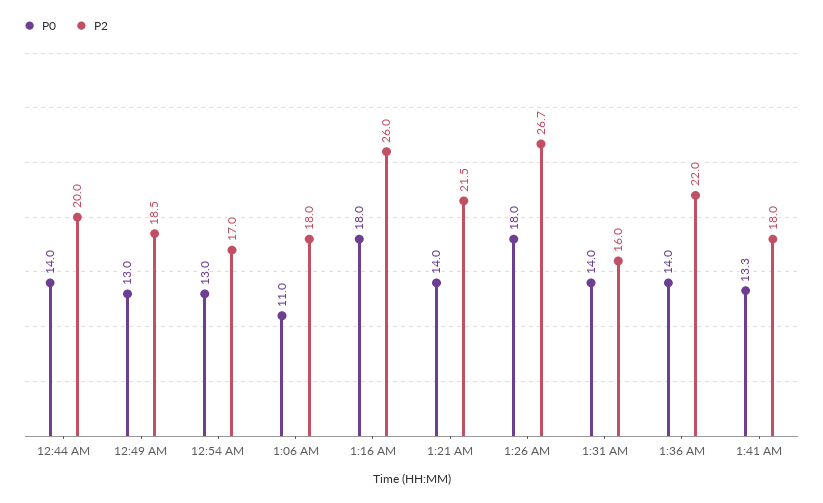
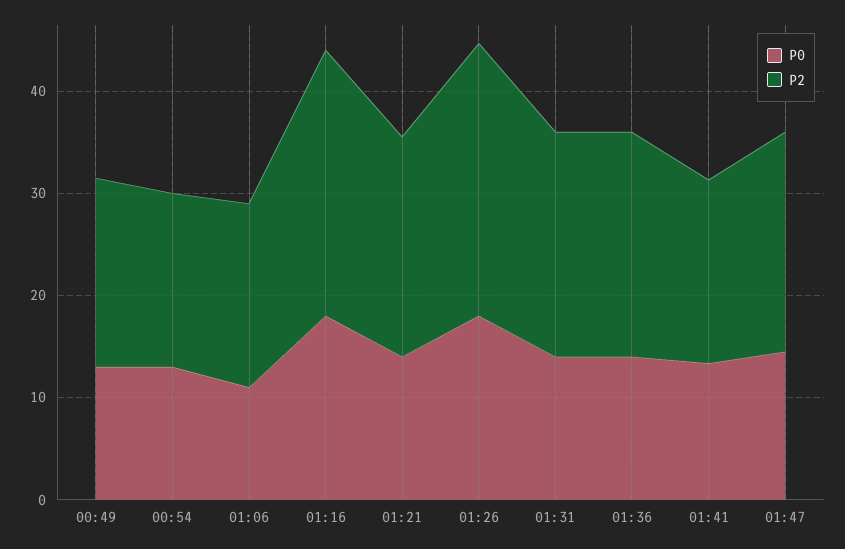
P0, 12:44 AM: 14 -> none
P2, 12:44 AM: 20 -> none
P2, 1:31 AM: 16 -> 22
P0, 01:47: none -> 14
P2, 01:47: none -> 22

